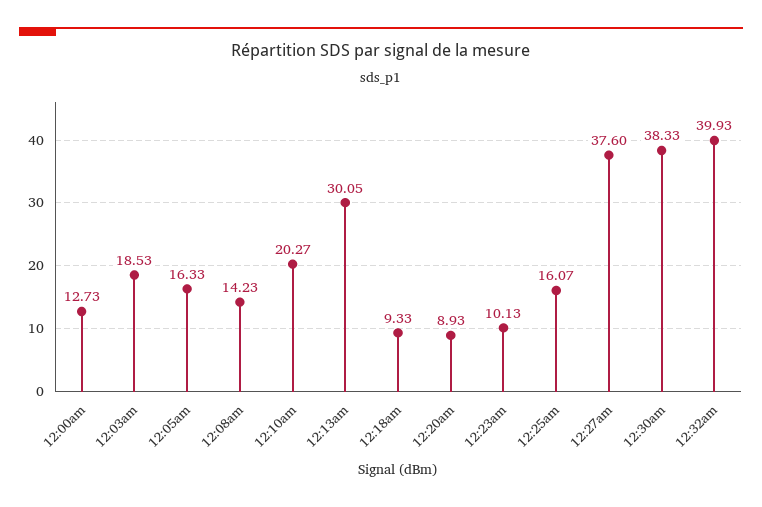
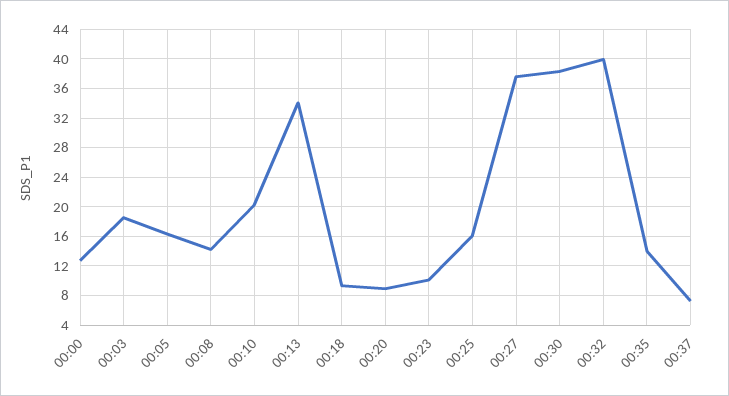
12:13am: 30.05 -> 34
00:35: none -> 14
00:37: none -> 7

